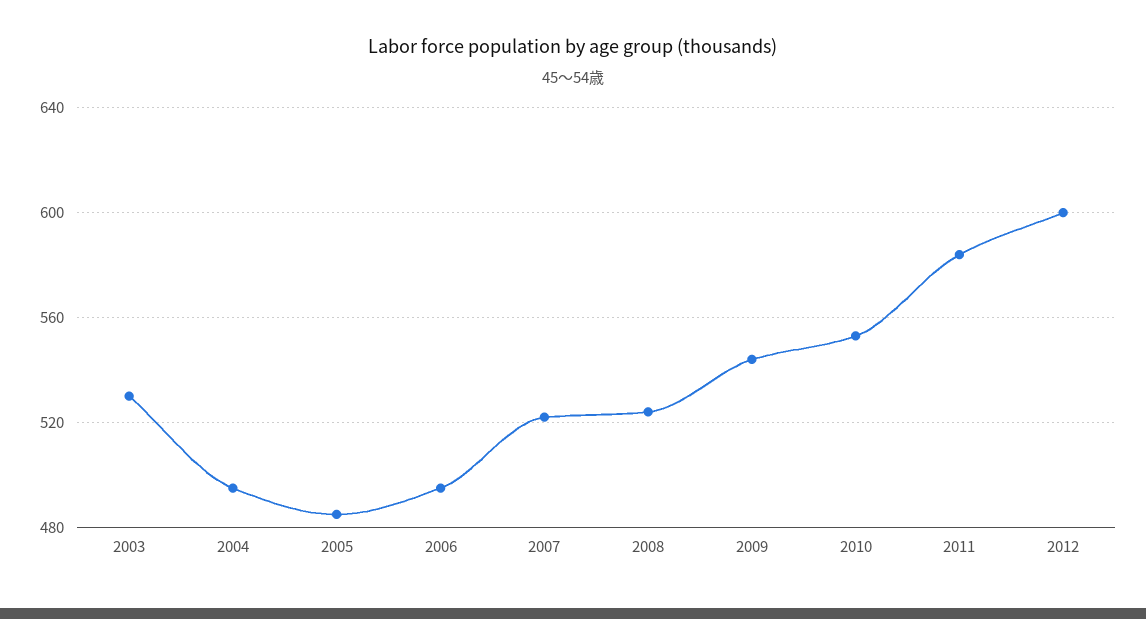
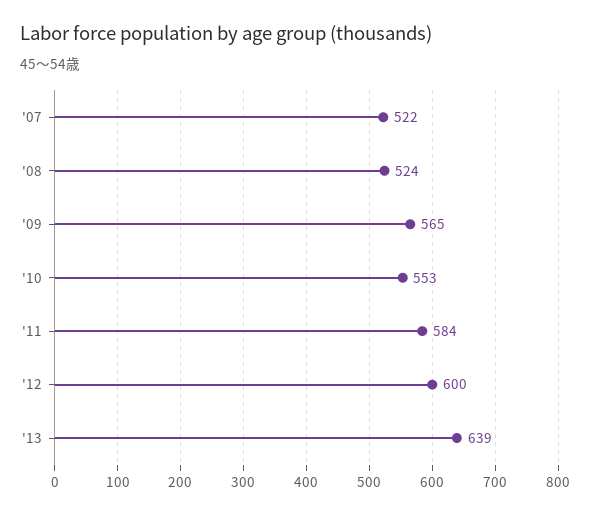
2003: 530 -> none
2004: 495 -> none
2005: 485 -> none
2006: 495 -> none
2009: 545 -> 565
'13: none -> 639

